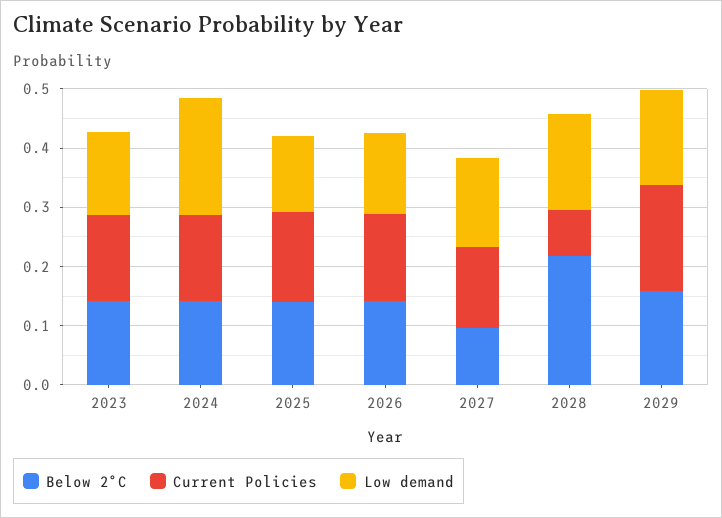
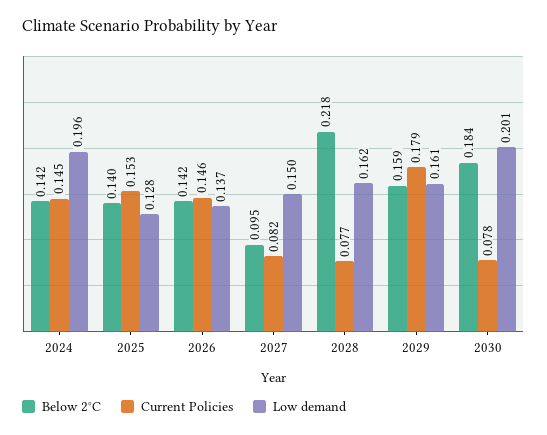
Below 2°C, 2023: 0.14 -> none
Current Policies, 2023: 0.14 -> none
Low demand, 2023: 0.14 -> none
Current Policies, 2027: 0.14 -> 0.082
Below 2°C, 2030: none -> 0.184
Current Policies, 2030: none -> 0.078
Low demand, 2030: none -> 0.201

